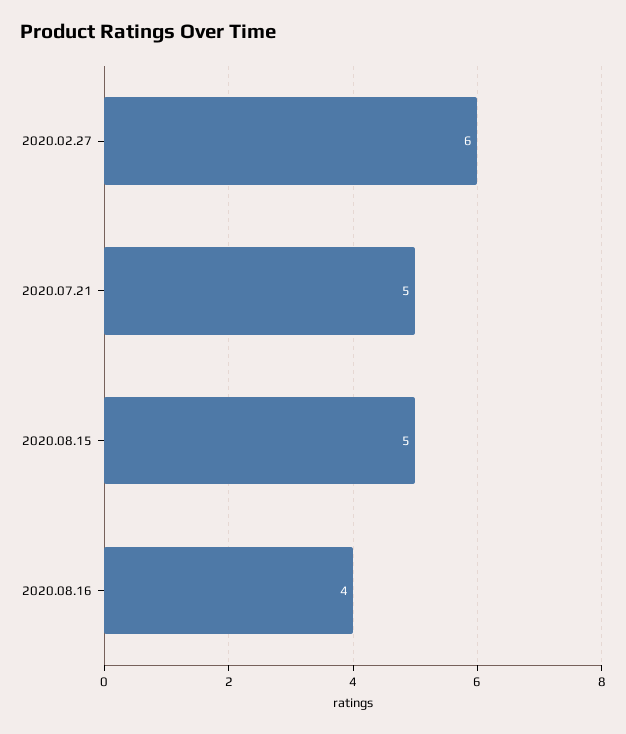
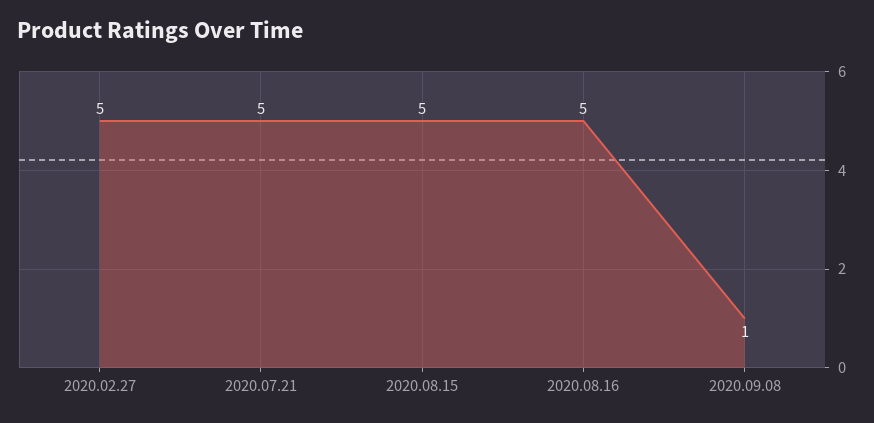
2020.02.27: 6 -> 5
2020.08.16: 4 -> 5
2020.09.08: none -> 1

